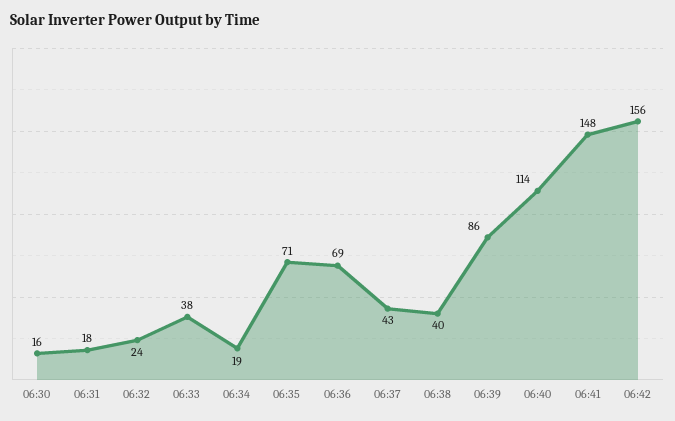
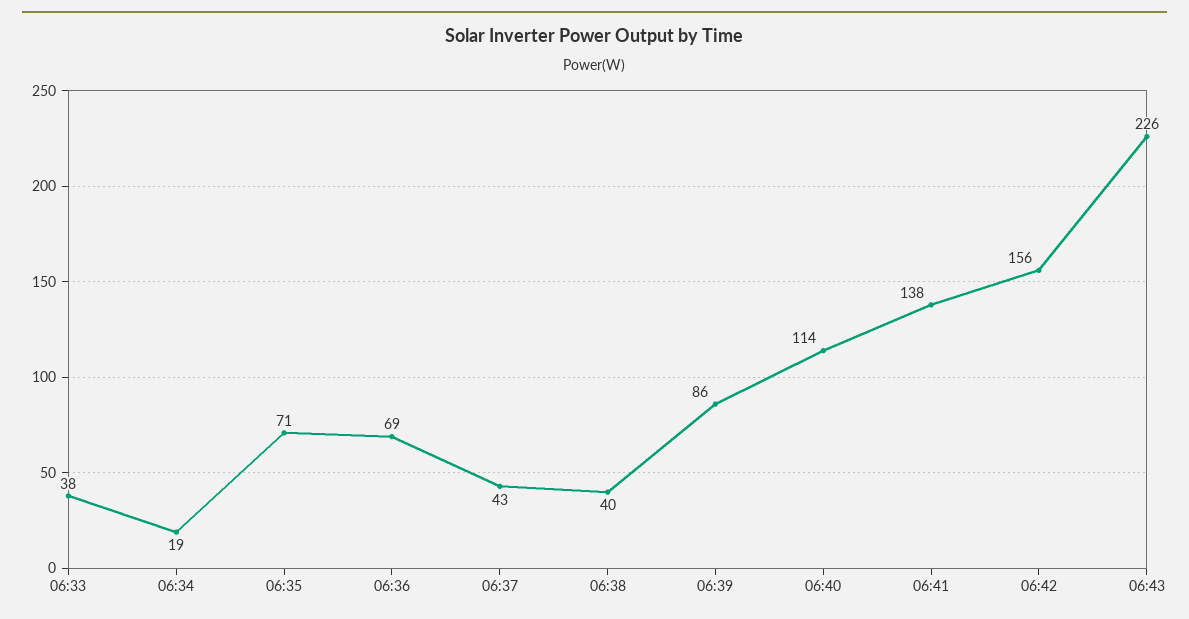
06:30: 16 -> none
06:31: 18 -> none
06:32: 24 -> none
06:41: 148 -> 138
06:43: none -> 226

